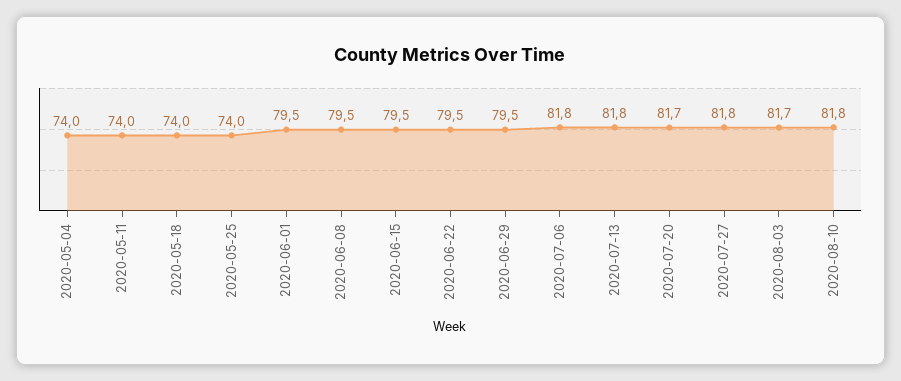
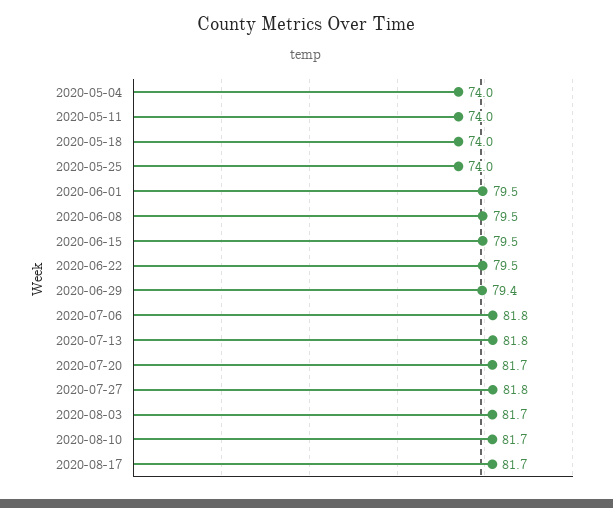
2020-06-29: 79.5 -> 79.4
2020-08-10: 81.8 -> 81.7
2020-08-17: none -> 81.7

